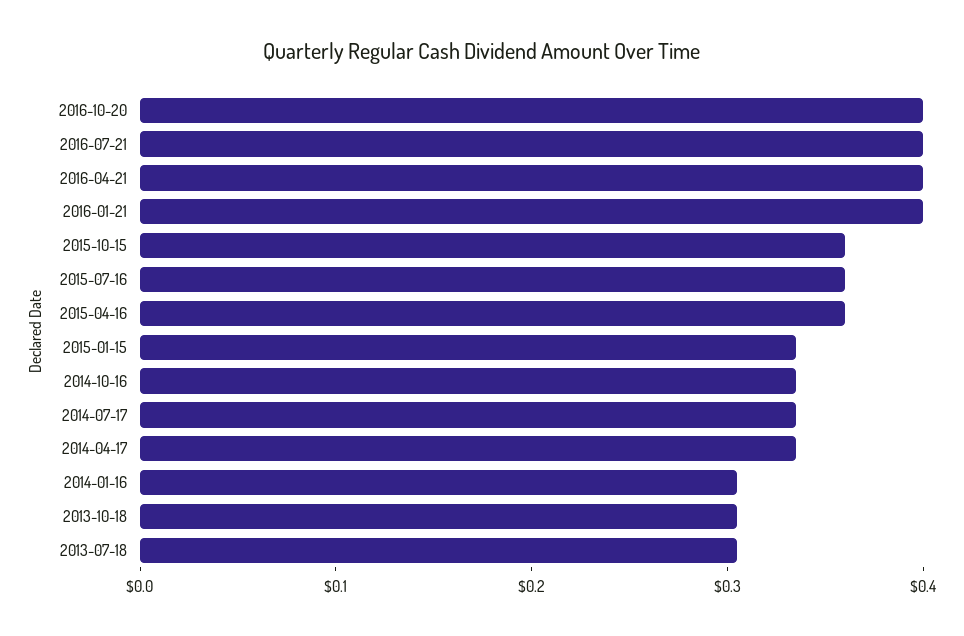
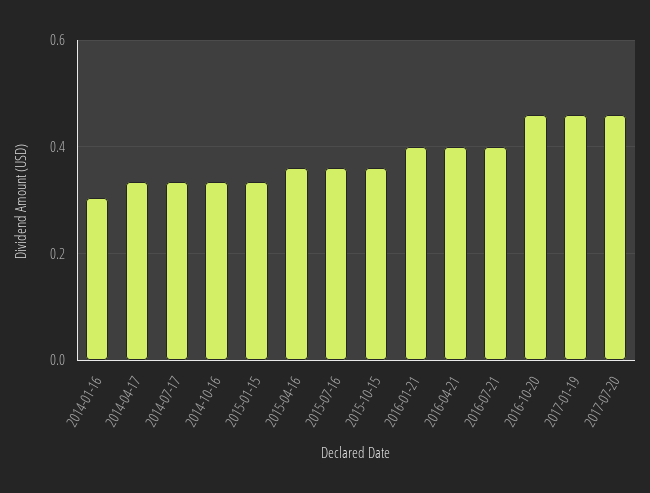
2016-10-20: 0.4 -> 0.46
2013-10-18: 0.3 -> none
2013-07-18: 0.3 -> none
2017-01-19: none -> 0.46
2017-07-20: none -> 0.46

